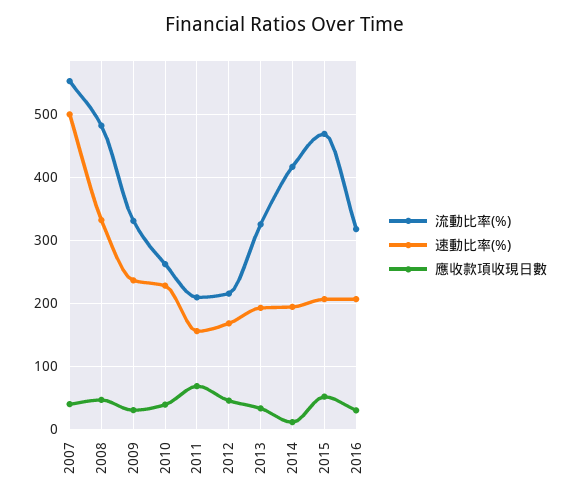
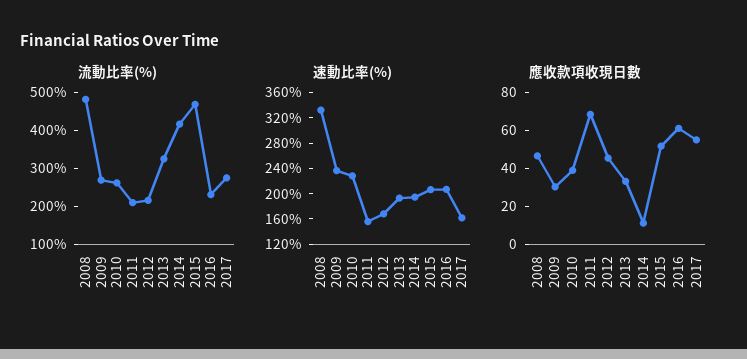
流動比率(%), 2007: 550 -> none
速動比率(%), 2007: 500 -> none
應收款項收現日數, 2007: 40 -> none
流動比率(%), 2009: 330 -> 275
流動比率(%), 2016: 320 -> 225
應收款項收現日數, 2016: 30 -> 60
流動比率(%), 2017: none -> 275
速動比率(%), 2017: none -> 160
應收款項收現日數, 2017: none -> 55

